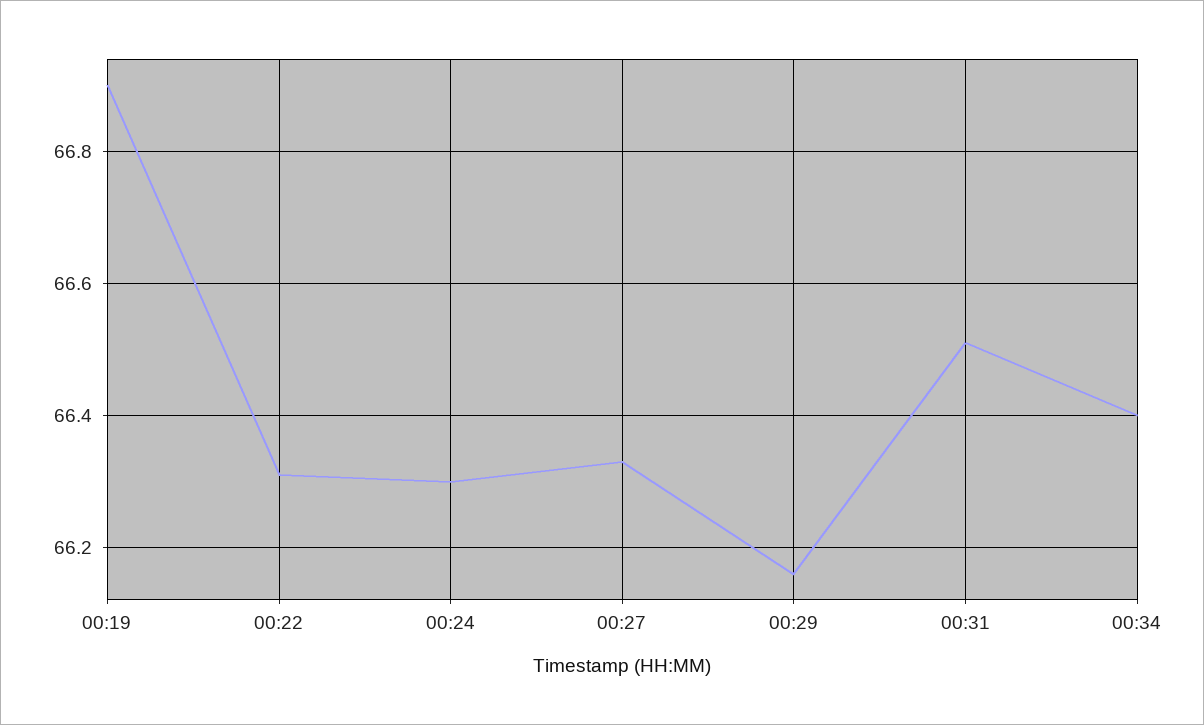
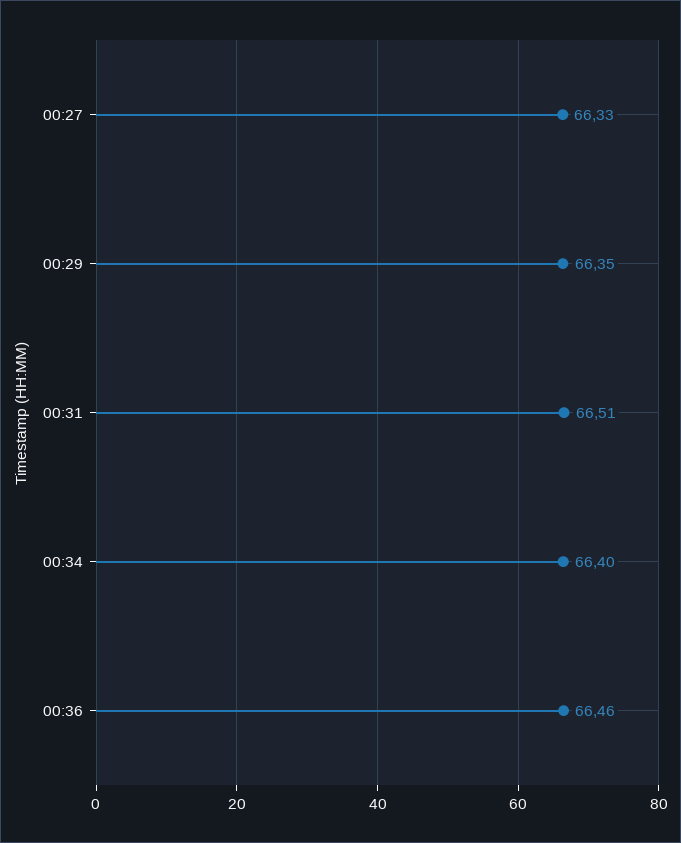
00:19: 66.9 -> none
00:22: 66.3 -> none
00:24: 66.3 -> none
00:29: 66.15 -> 66.35
00:36: none -> 66.46

